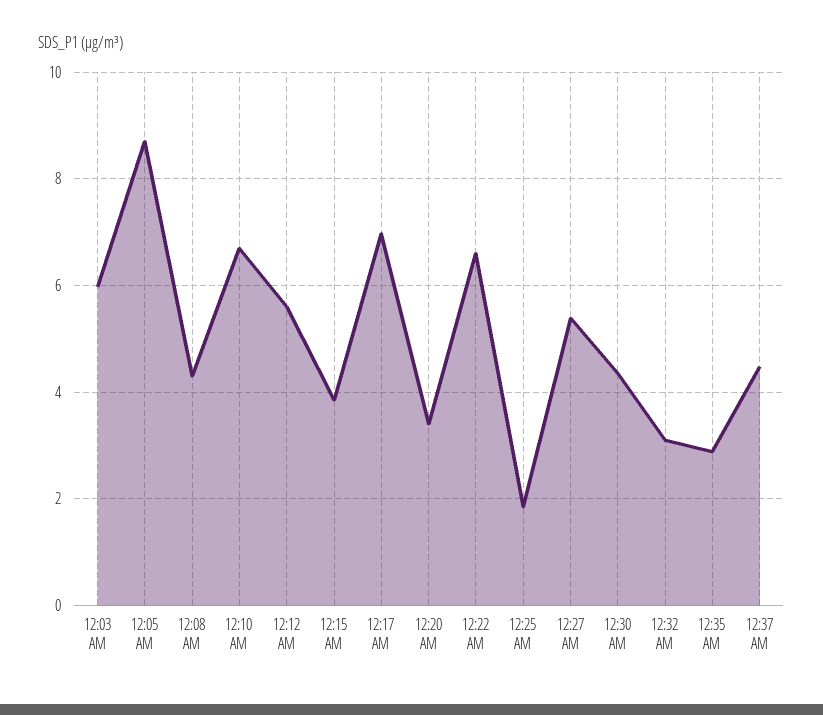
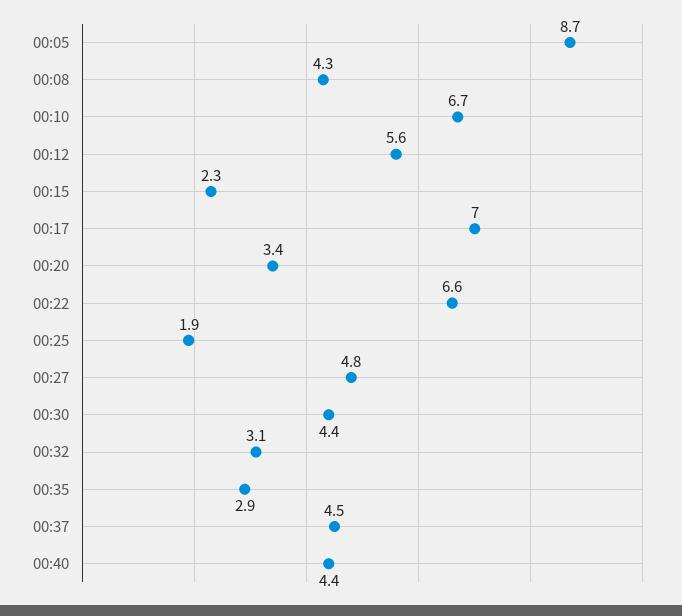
12:03 AM: 6 -> none
12:15 AM: 3.8 -> 2.3
12:27 AM: 5.4 -> 4.8
00:40: none -> 4.4

